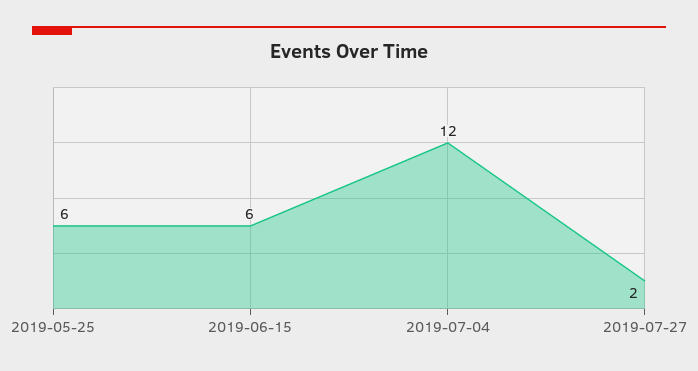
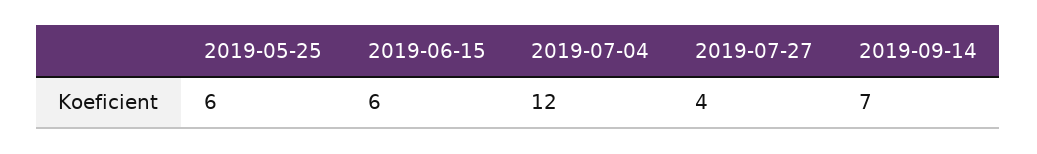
2019-07-27: 2 -> 4
2019-09-14: none -> 7

